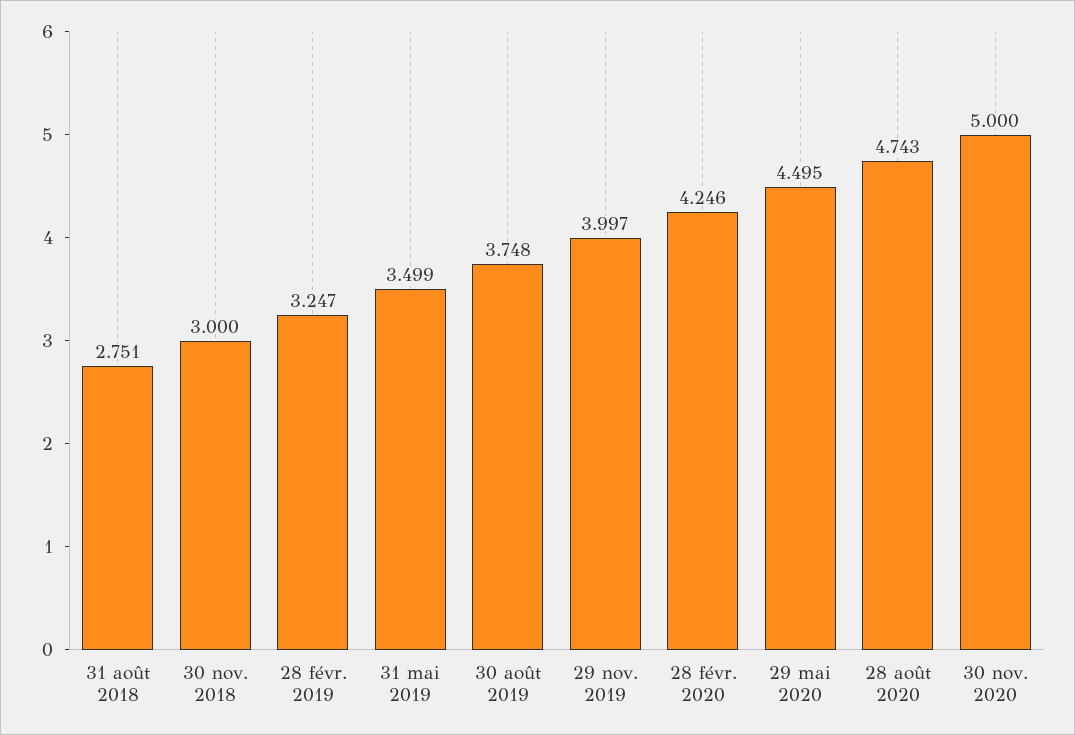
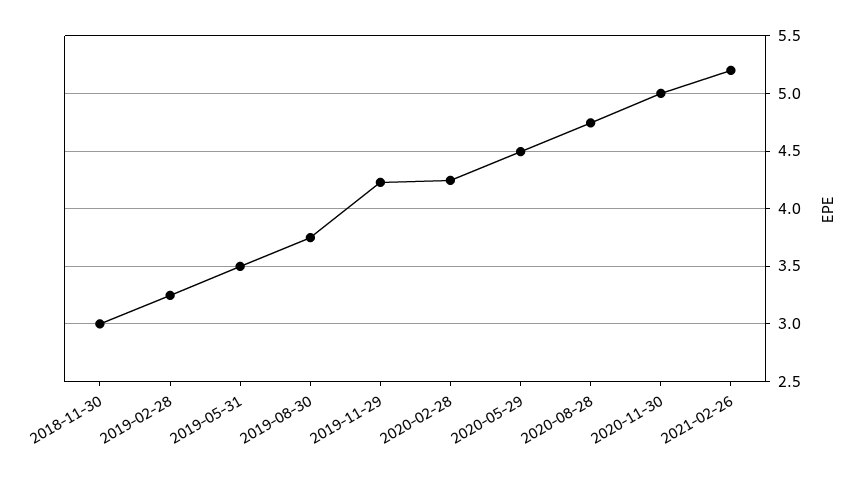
31 août 2018: 2.751 -> none
29 nov. 2019: 3.997 -> 4.2
2021-02-26: none -> 5.2

